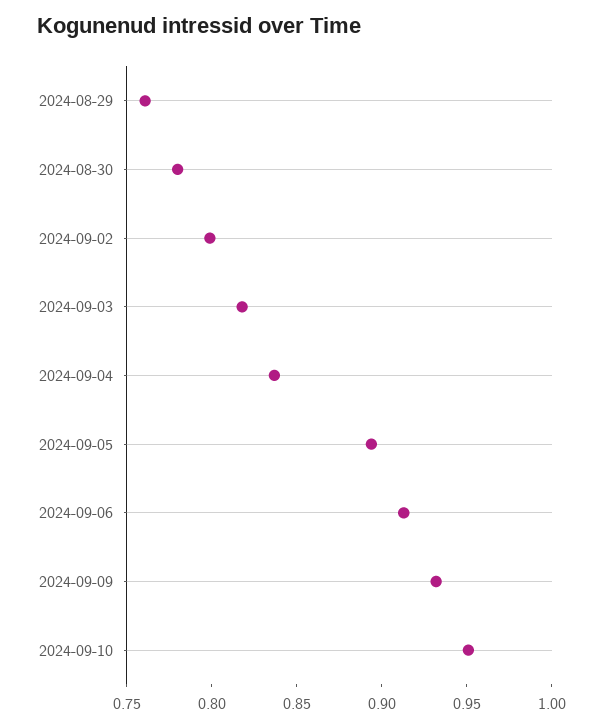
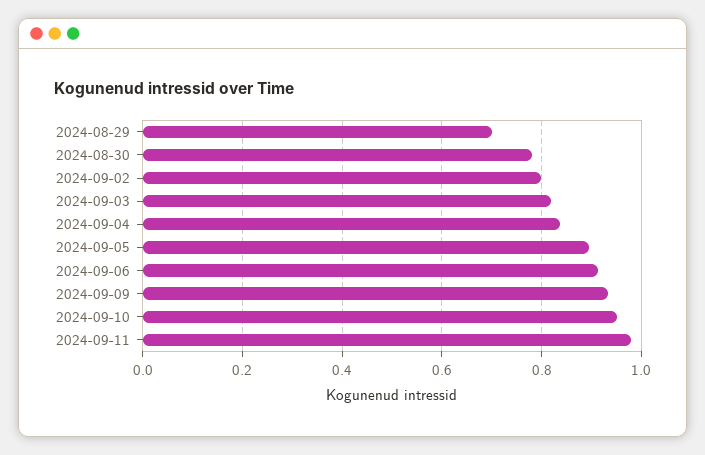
2024-08-29: 0.76 -> 0.7
2024-09-11: none -> 0.98

